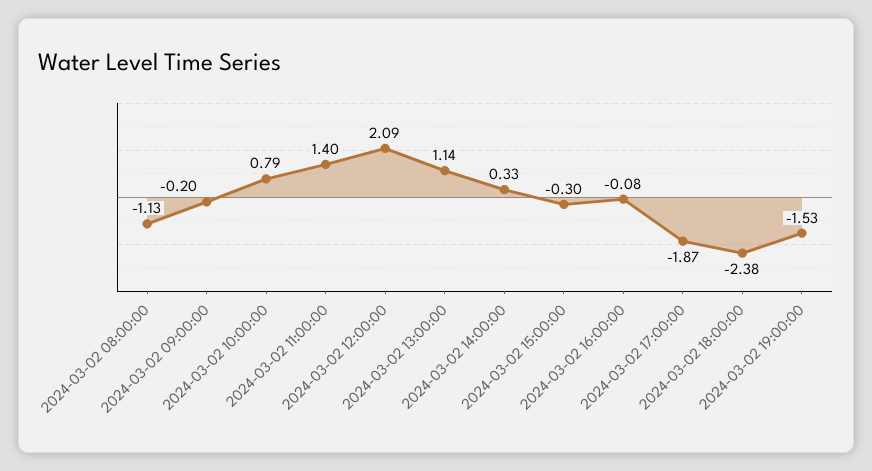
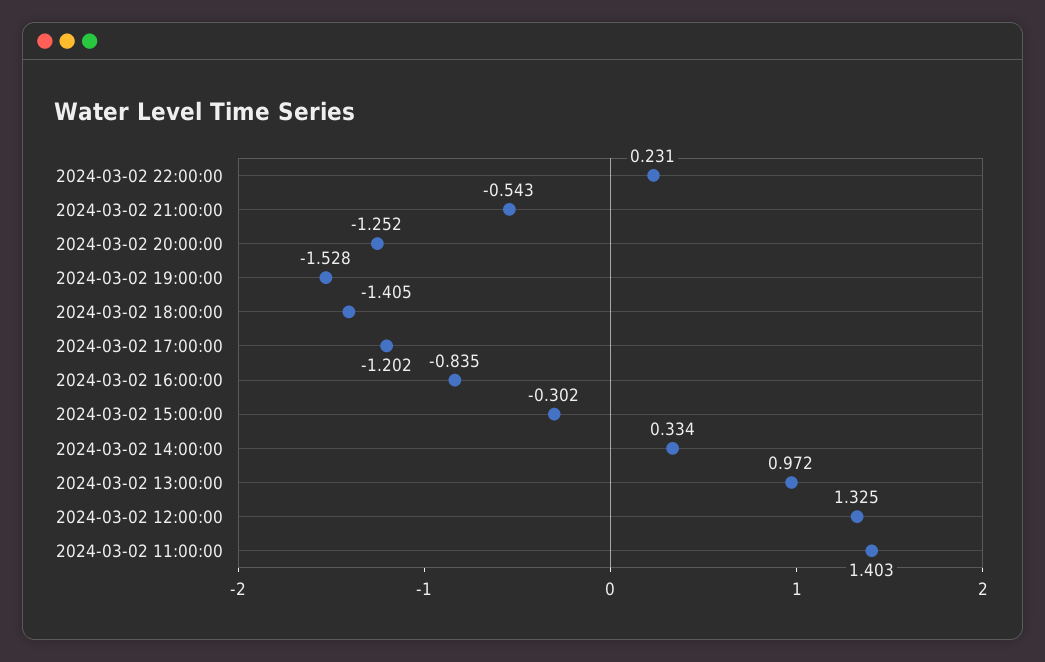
2024-03-02 08:00:00: -1.13 -> none
2024-03-02 09:00:00: -0.2 -> none
2024-03-02 10:00:00: 0.79 -> none
2024-03-02 12:00:00: 2.09 -> 1.325
2024-03-02 13:00:00: 1.14 -> 0.972
2024-03-02 16:00:00: -0.08 -> -0.835
2024-03-02 17:00:00: -1.87 -> -1.202
2024-03-02 18:00:00: -2.38 -> -1.405
2024-03-02 22:00:00: none -> 0.231
2024-03-02 21:00:00: none -> -0.543
2024-03-02 20:00:00: none -> -1.252

